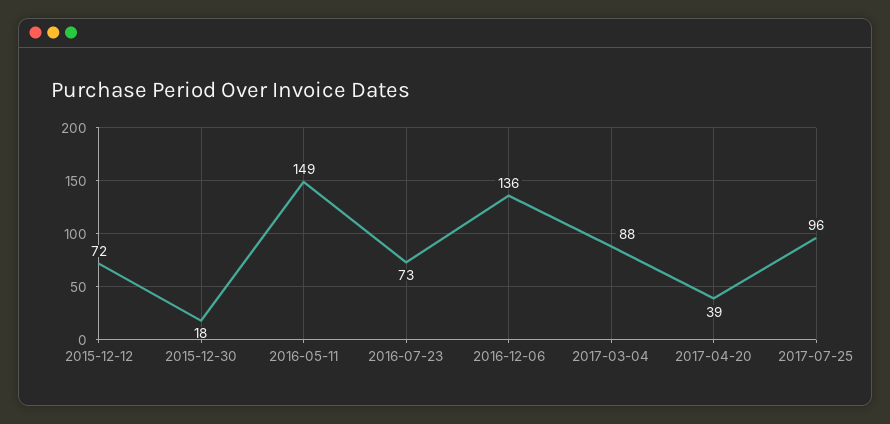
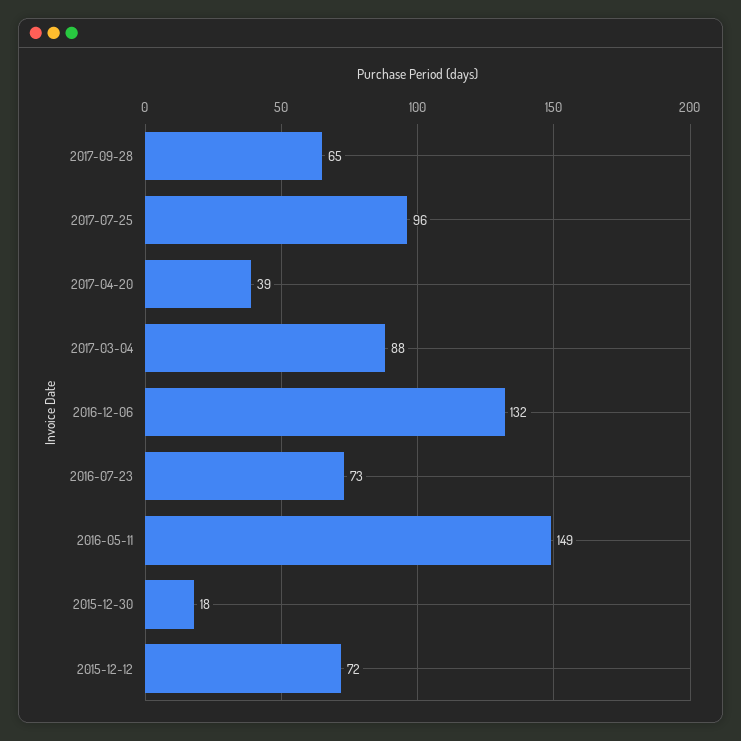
2016-12-06: 136 -> 132
2017-09-28: none -> 65

